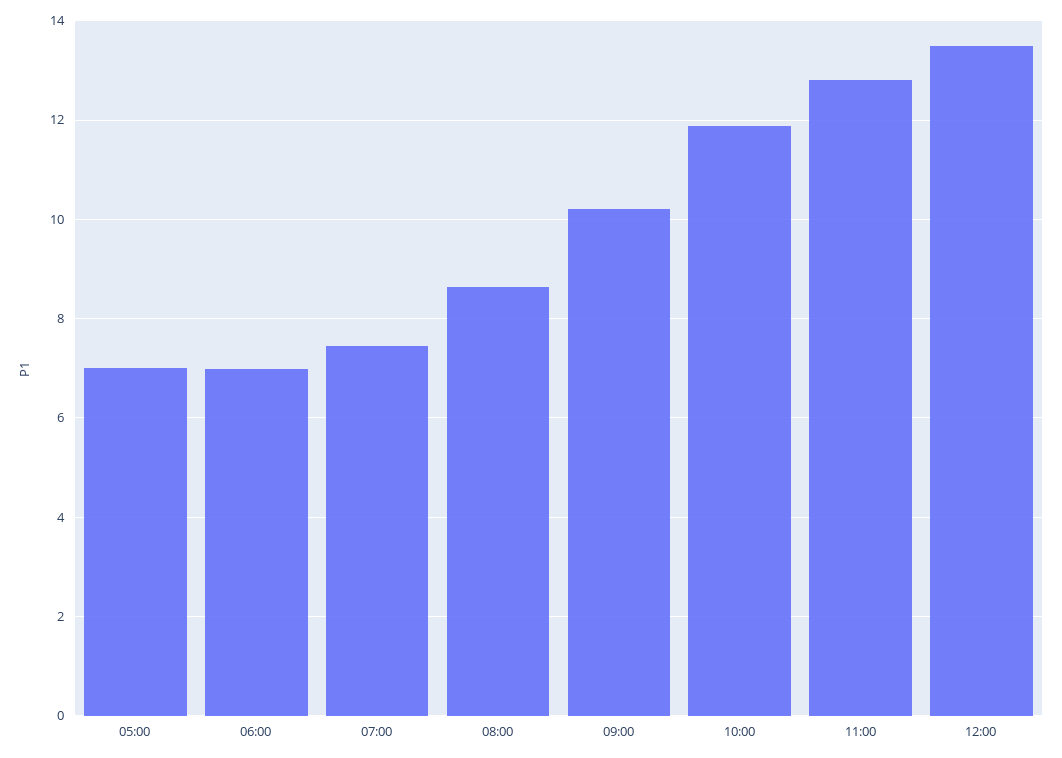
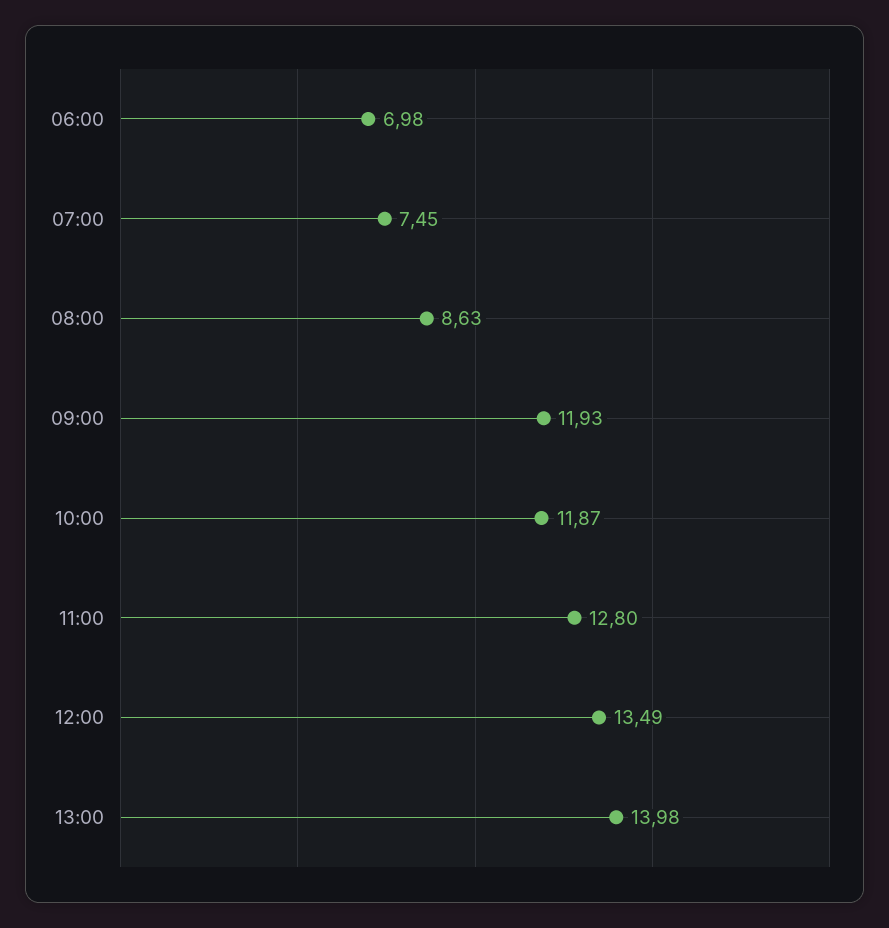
05:00: 7 -> none
09:00: 10.2 -> 11.93
13:00: none -> 13.98

